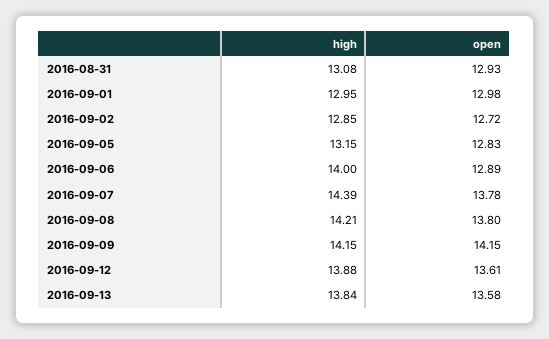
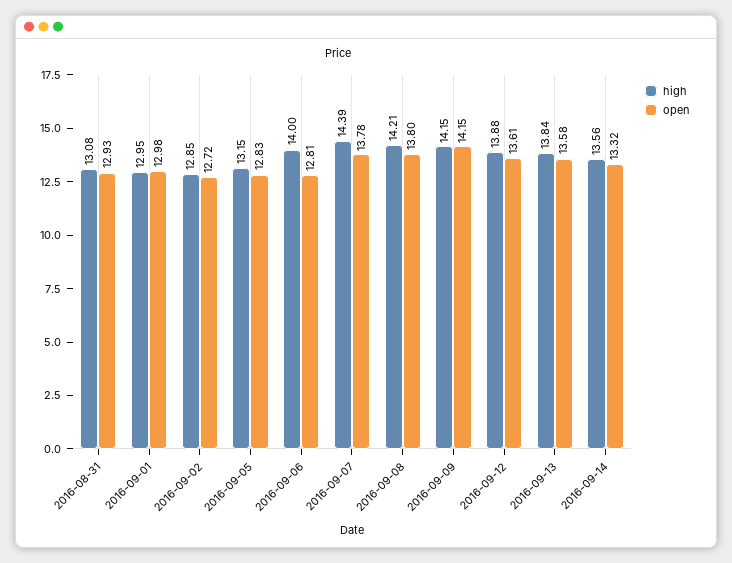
open, 2016-09-06: 12.89 -> 12.81
high, 2016-09-14: none -> 13.56
open, 2016-09-14: none -> 13.32

